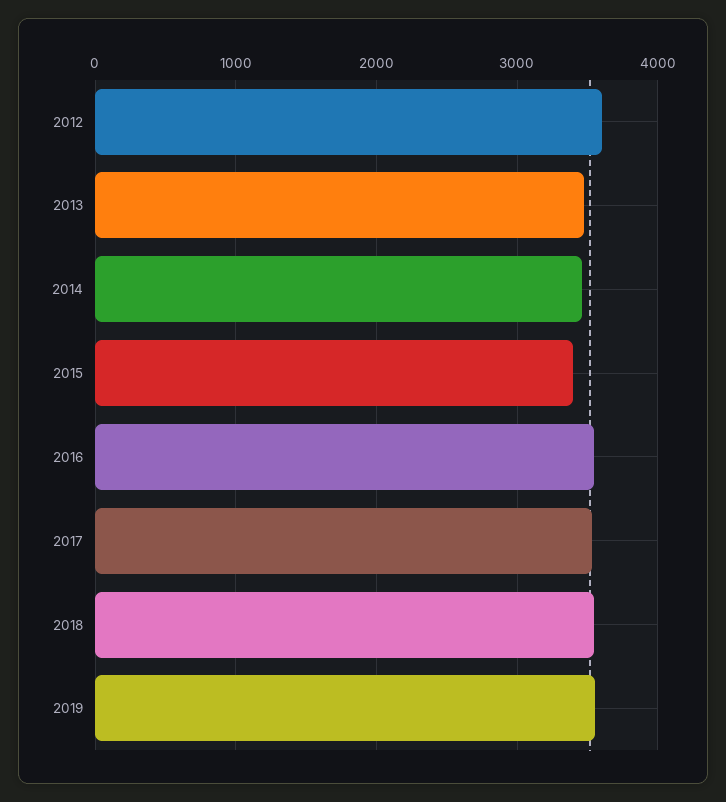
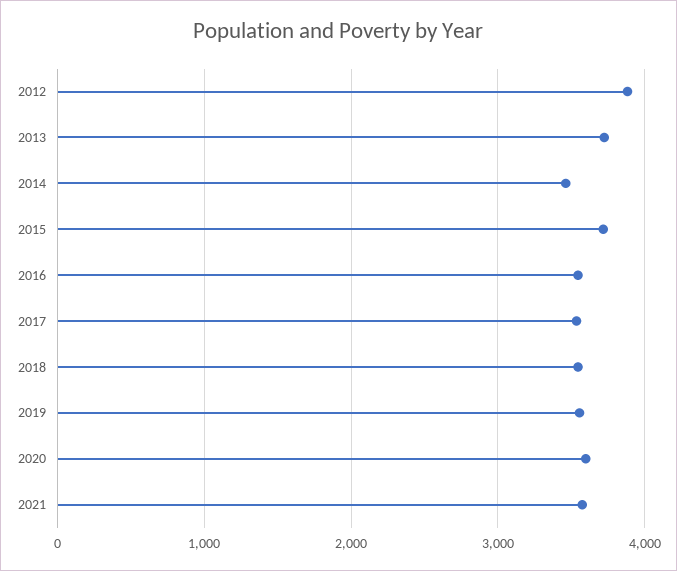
2012: 3600 -> 3900
2013: 3500 -> 3700
2015: 3400 -> 3700
2020: none -> 3600
2021: none -> 3600

